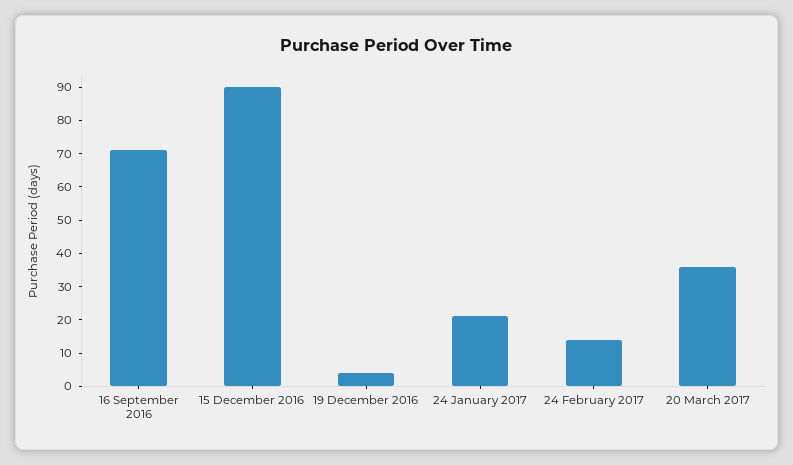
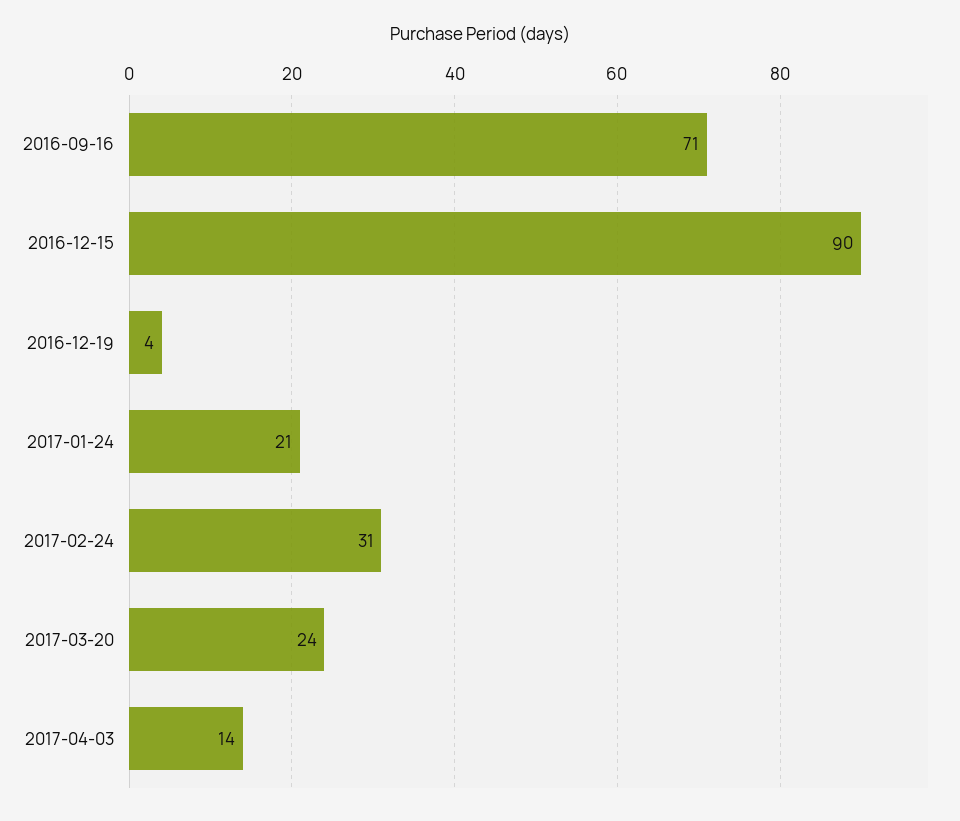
24 February 2017: 15 -> 31
20 March 2017: 35 -> 24
2017-04-03: none -> 14

